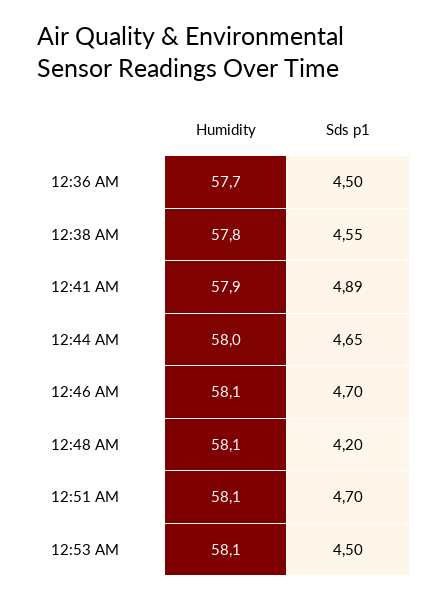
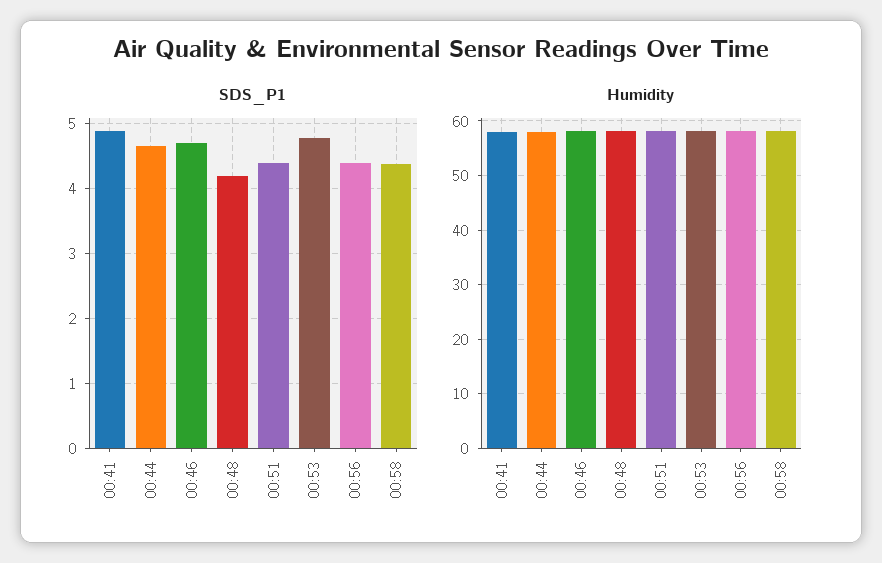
Humidity, 12:36 AM: 57.7 -> none
Sds p1, 12:36 AM: 4.5 -> none
Humidity, 12:38 AM: 57.8 -> none
Sds p1, 12:38 AM: 4.55 -> none
Sds p1, 12:51 AM: 4.7 -> 4.4
Sds p1, 12:53 AM: 4.5 -> 4.8
Sds p1, 00:56: none -> 4.4
Sds p1, 00:58: none -> 4.4
Humidity, 00:56: none -> 58
Humidity, 00:58: none -> 58

